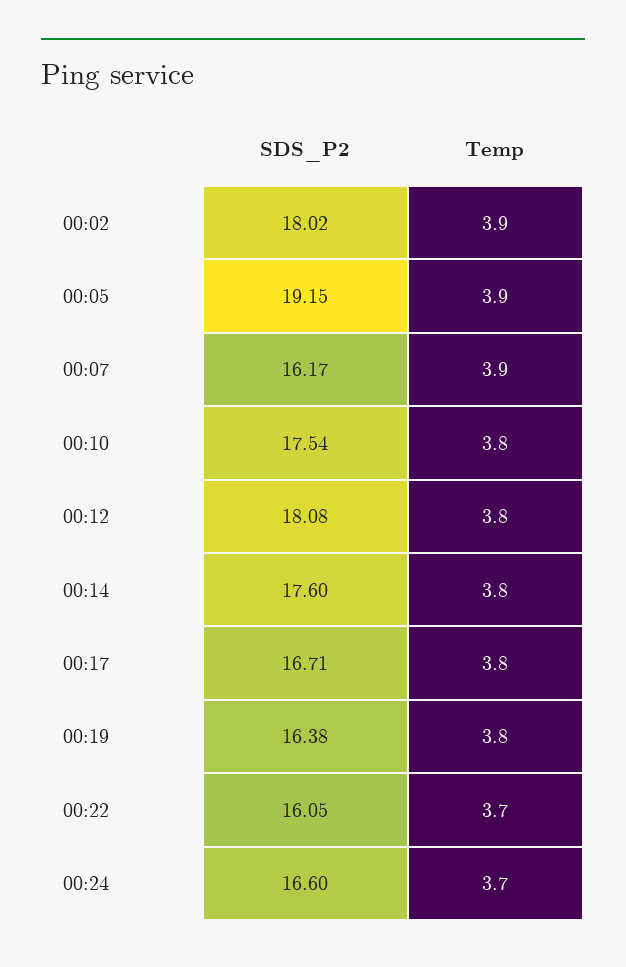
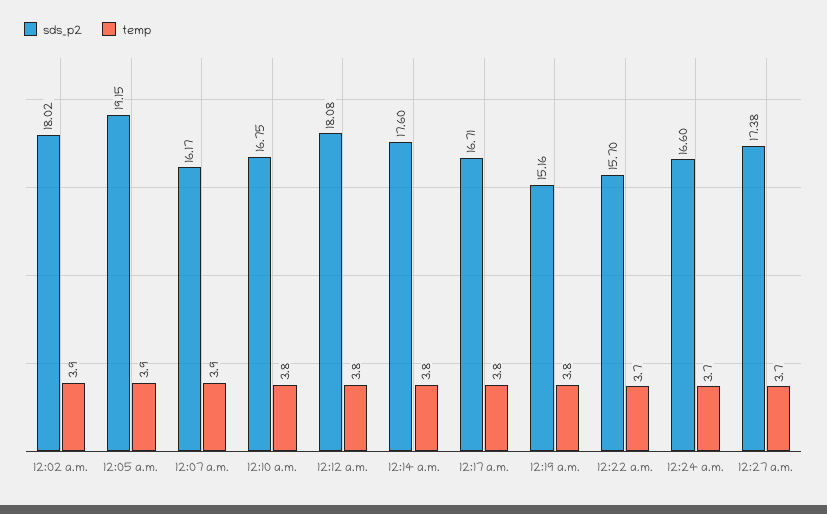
SDS_P2, 00:10: 17.54 -> 16.75
SDS_P2, 00:19: 16.38 -> 15.16
SDS_P2, 00:22: 16.05 -> 15.7
SDS_P2, 12:27 a.m.: none -> 17.38
Temp, 12:27 a.m.: none -> 3.7

